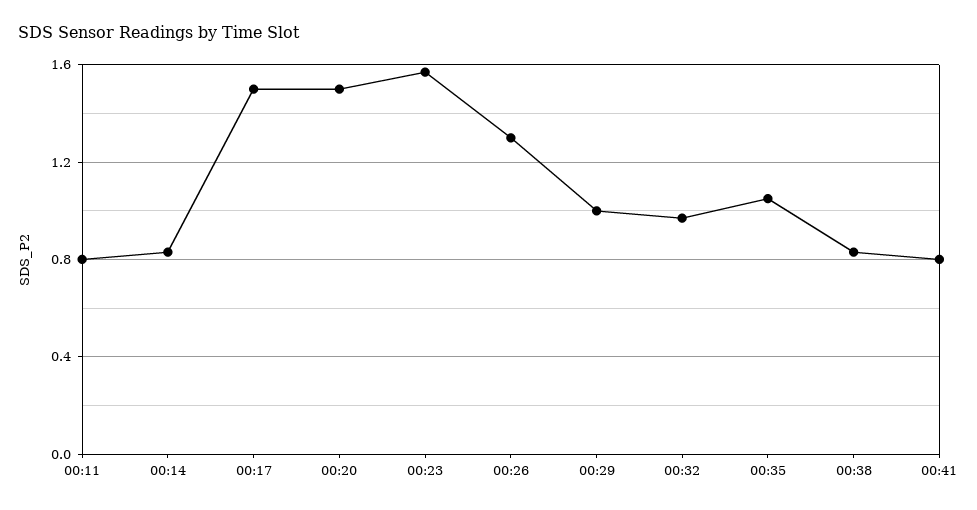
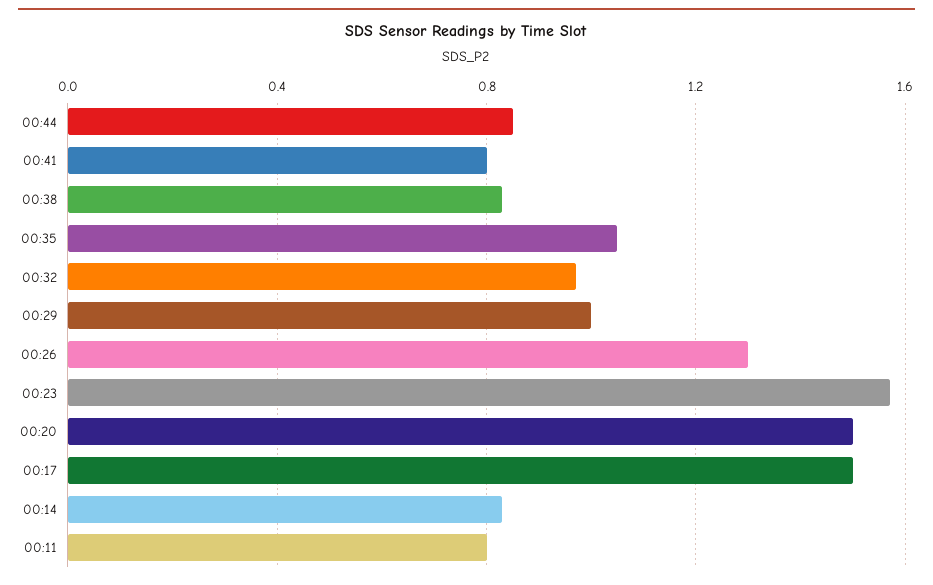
00:44: none -> 0.85

